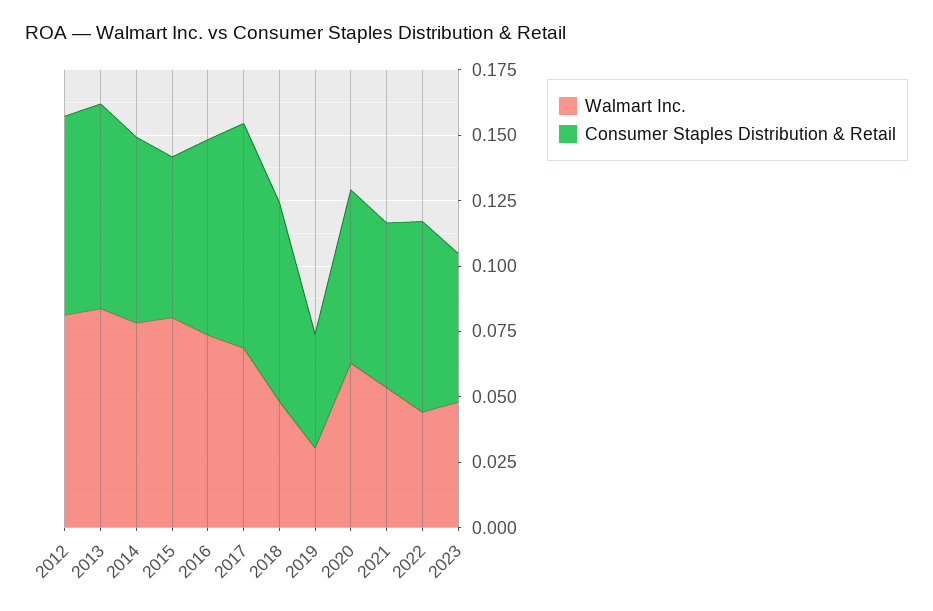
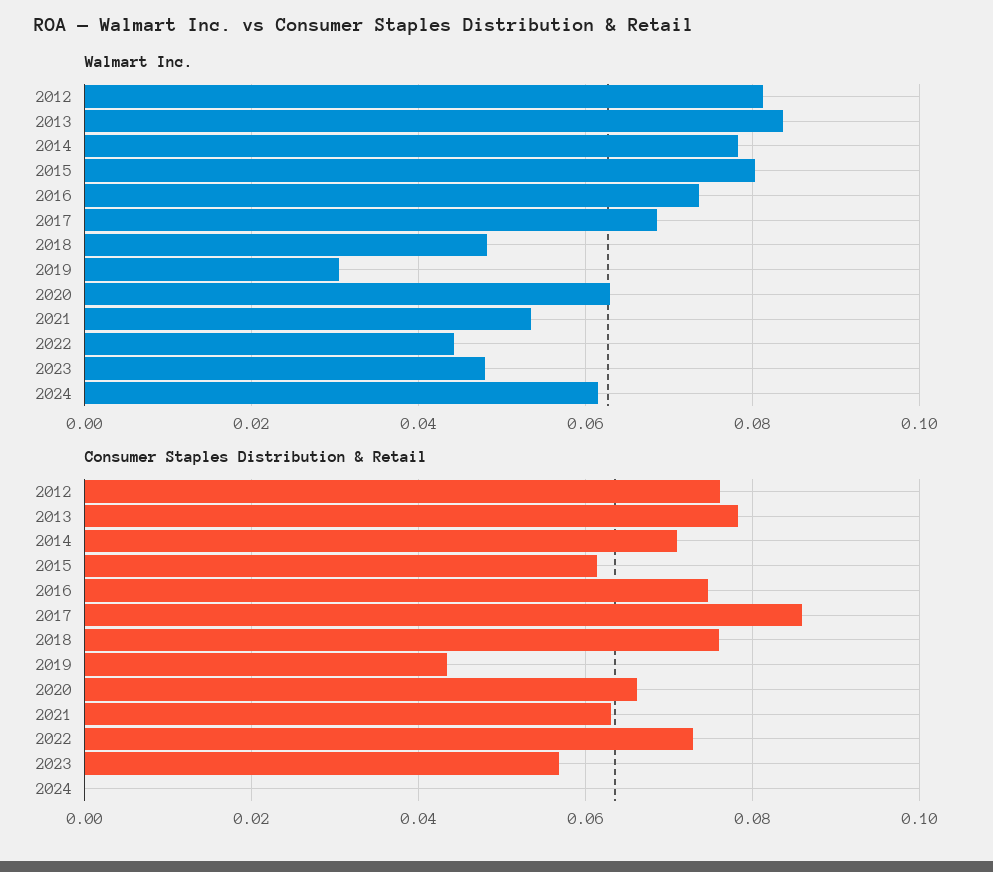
Walmart Inc., 2024: none -> 0.062
Consumer Staples Distribution & Retail, 2024: none -> 0

